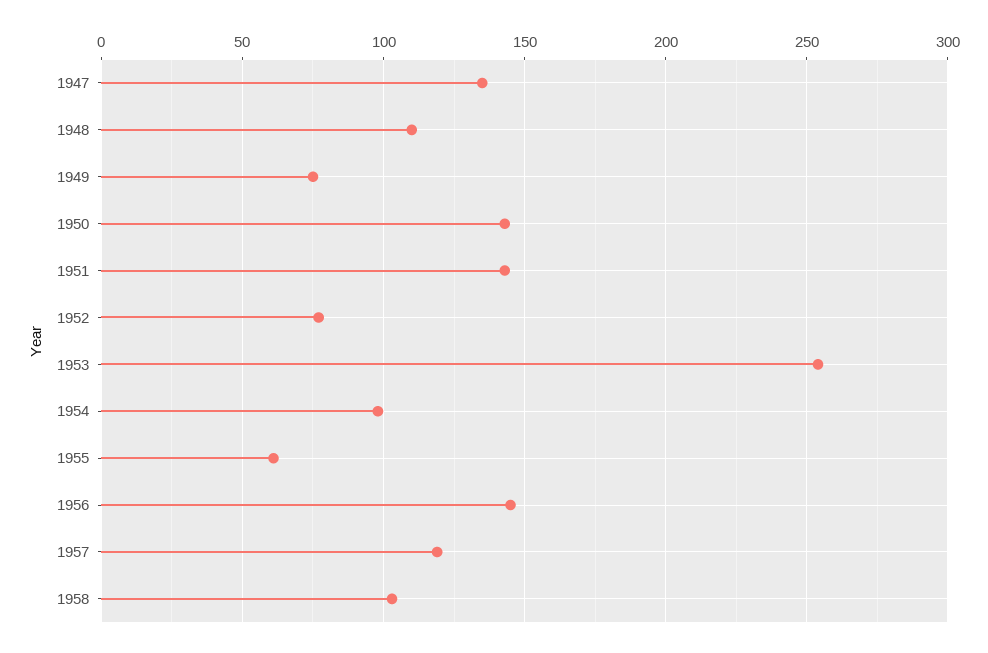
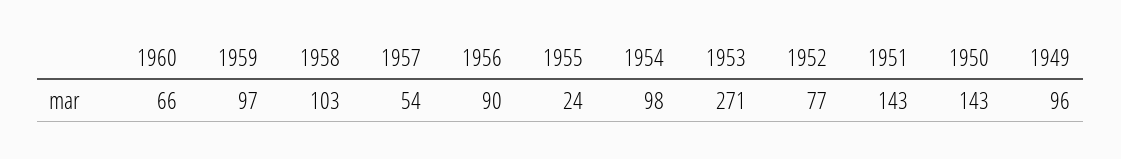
1947: 135 -> none
1948: 110 -> none
1949: 75 -> 96
1953: 255 -> 271
1955: 60 -> 24
1956: 145 -> 90
1957: 120 -> 54
1960: none -> 66
1959: none -> 97

